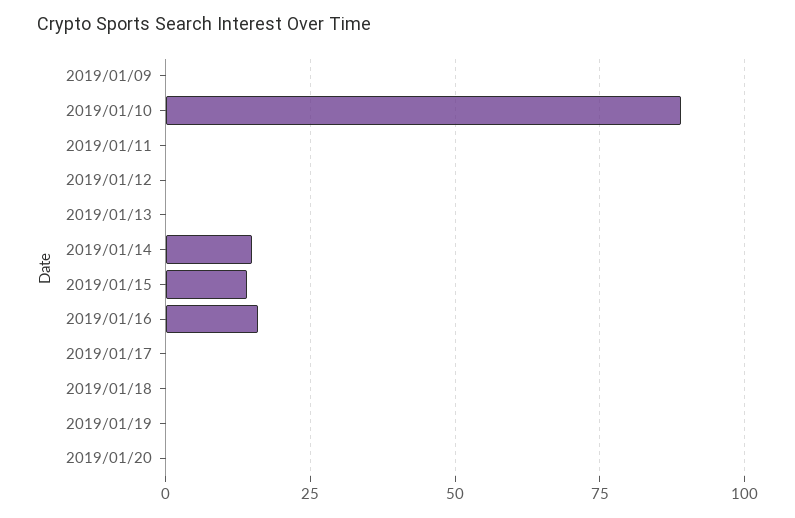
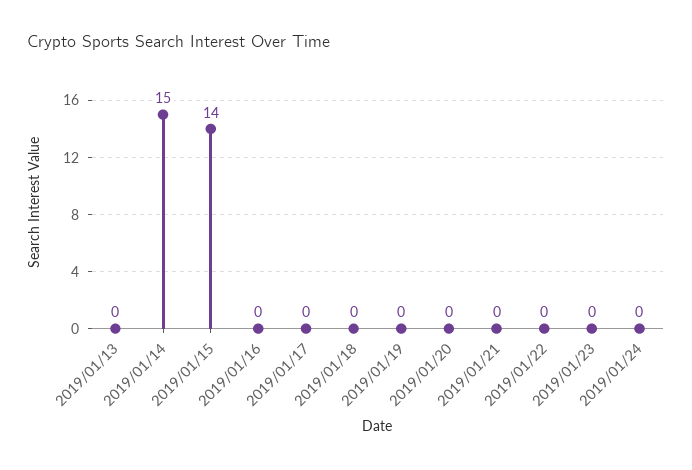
2019/01/09: 0 -> none
2019/01/10: 90 -> none
2019/01/11: 0 -> none
2019/01/12: 0 -> none
2019/01/16: 15 -> 0
2019/01/21: none -> 0
2019/01/22: none -> 0
2019/01/23: none -> 0
2019/01/24: none -> 0

